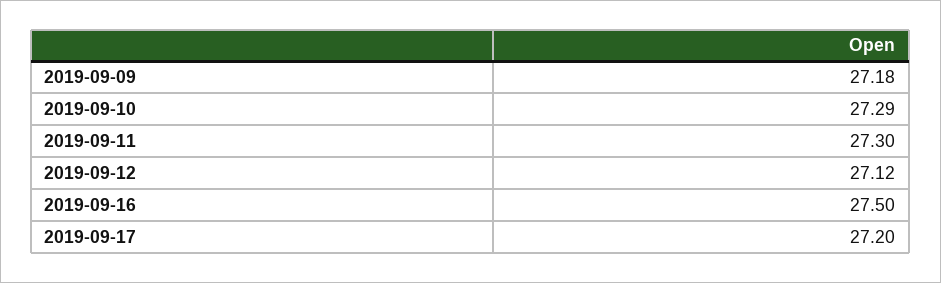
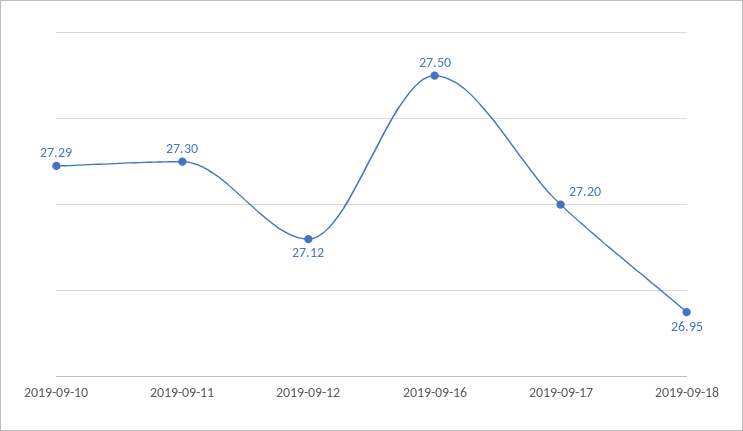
2019-09-09: 27.18 -> none
2019-09-18: none -> 26.95

